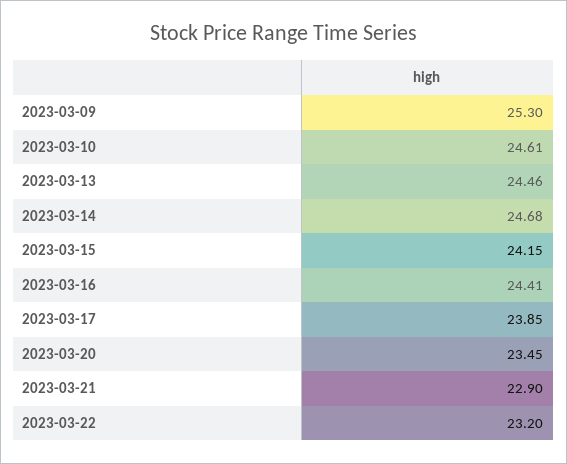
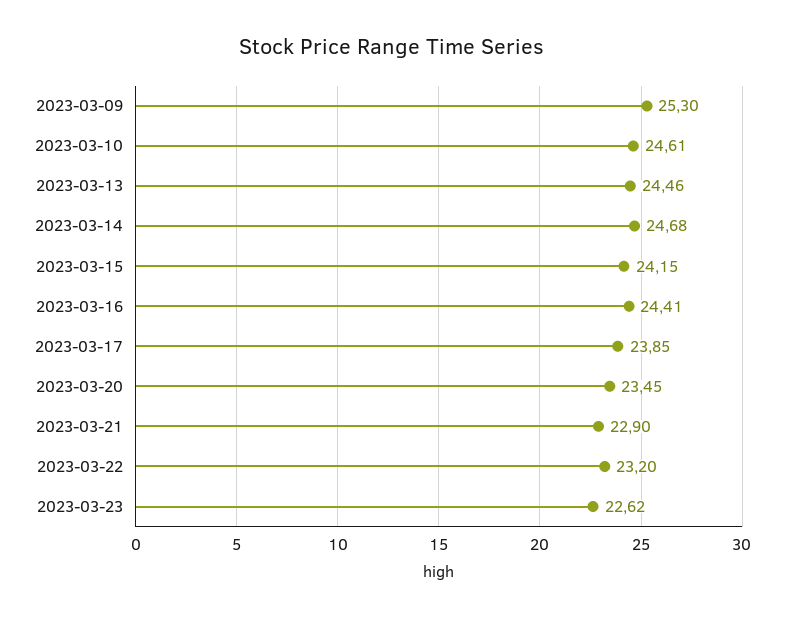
2023-03-23: none -> 22.62

